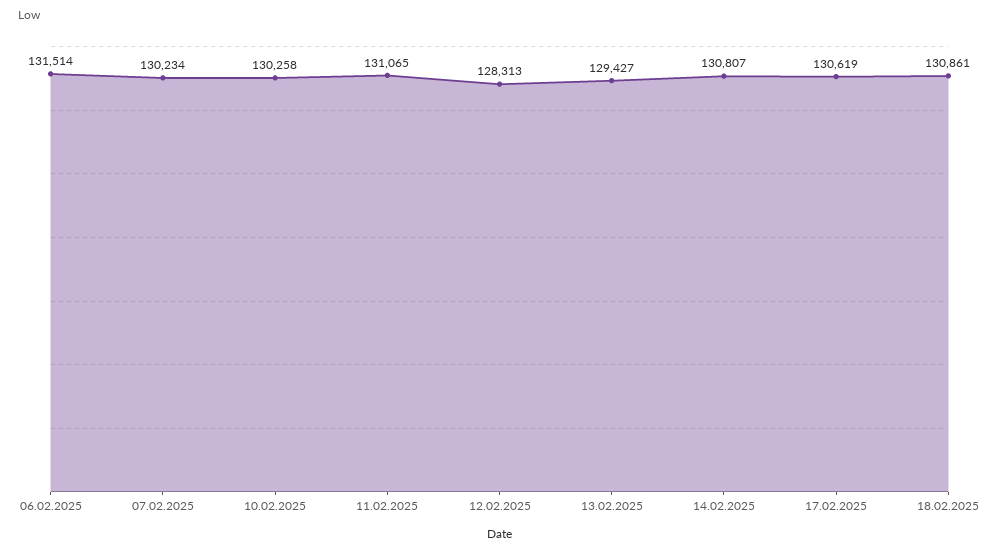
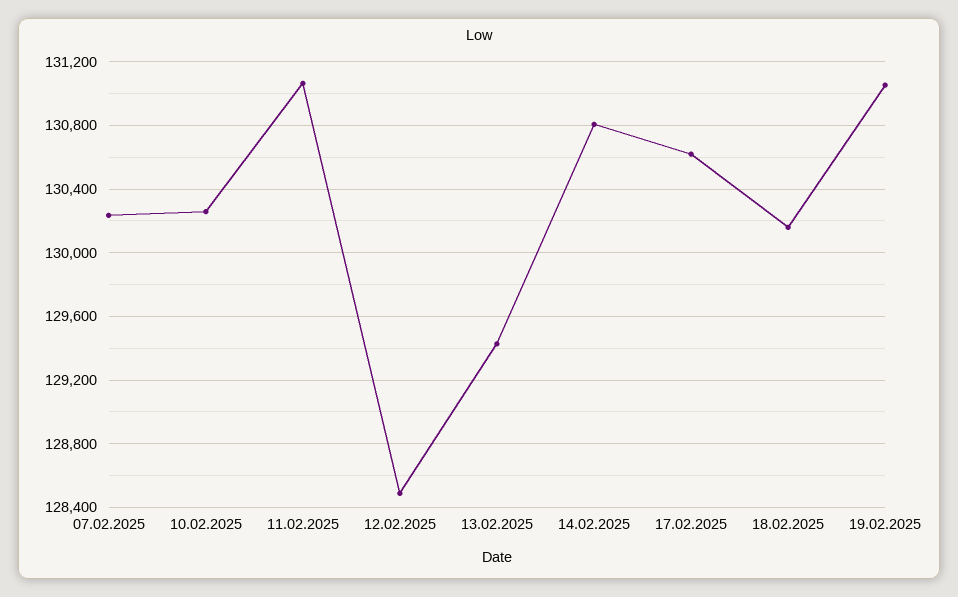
06.02.2025: 131514 -> none
12.02.2025: 128313 -> 128500
18.02.2025: 130861 -> 130150
19.02.2025: none -> 131050

